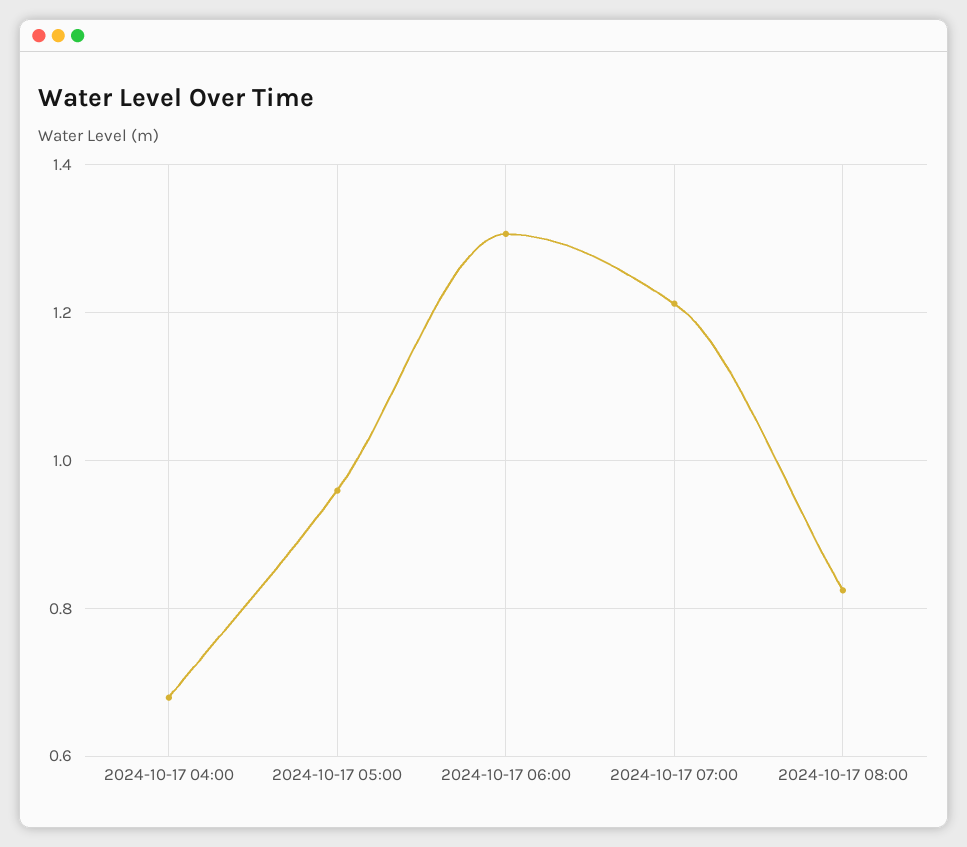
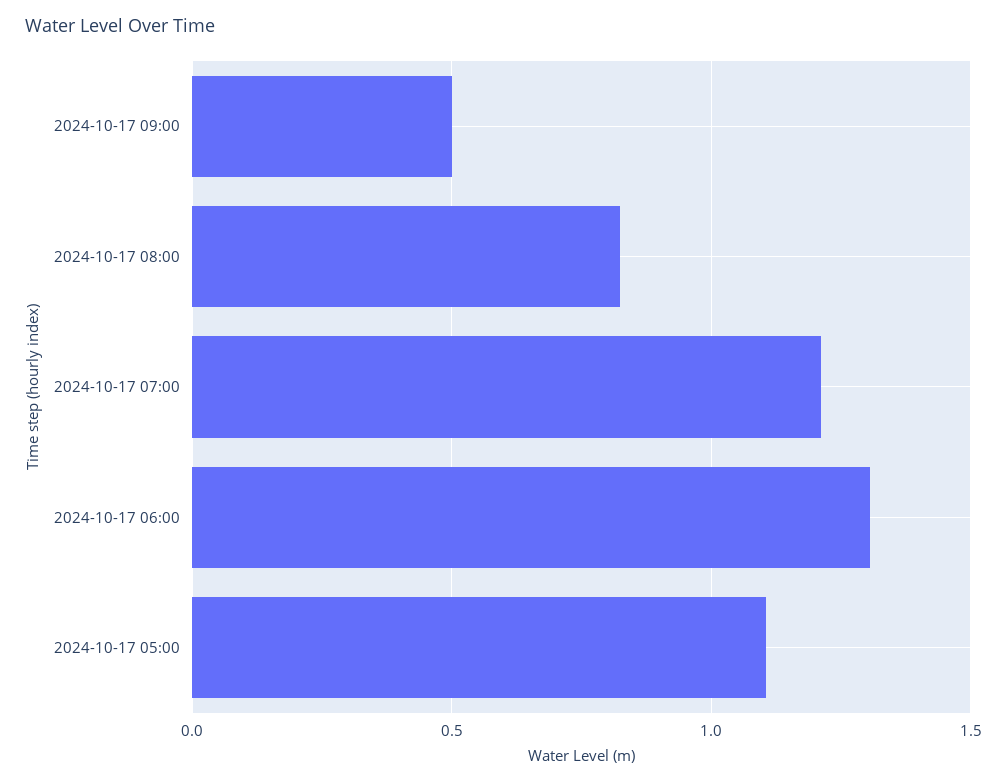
2024-10-17 04:00: 0.68 -> none
2024-10-17 05:00: 0.96 -> 1.1
2024-10-17 09:00: none -> 0.5

